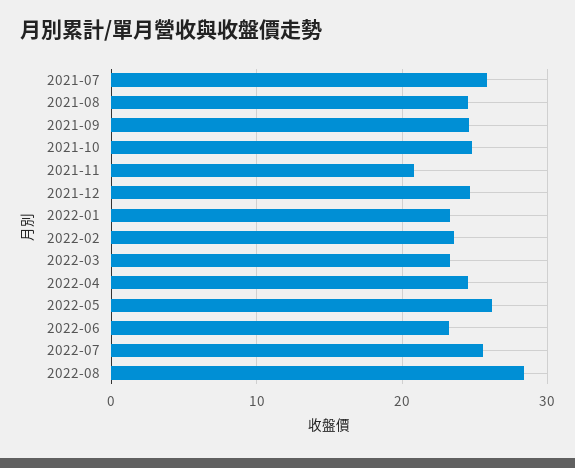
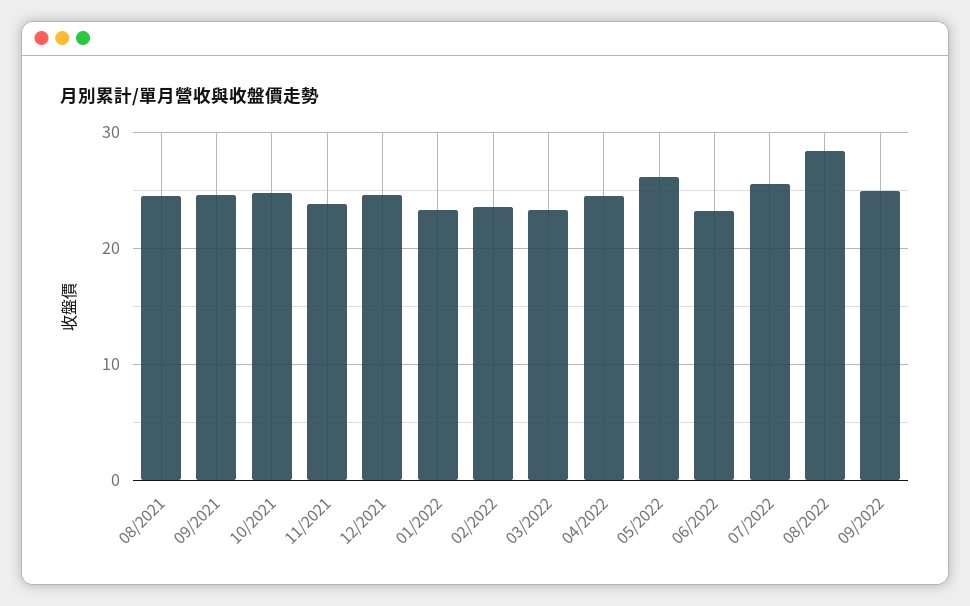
2021-07: 26 -> none
2021-11: 21 -> 24
09/2022: none -> 25

